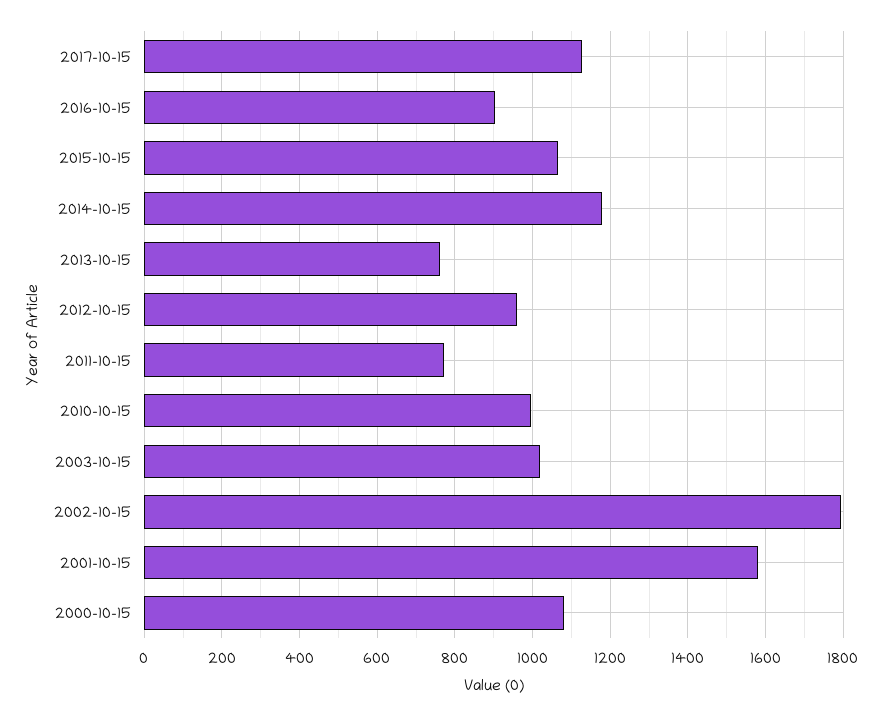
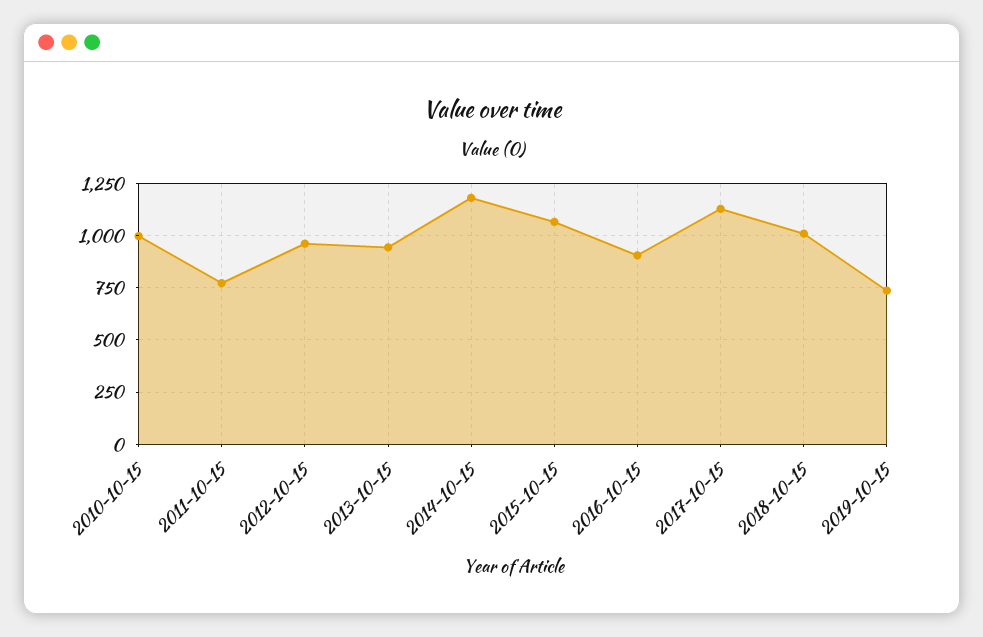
2013-10-15: 760 -> 950
2003-10-15: 1020 -> none
2002-10-15: 1800 -> none
2001-10-15: 1580 -> none
2000-10-15: 1080 -> none
2018-10-15: none -> 1000
2019-10-15: none -> 750

